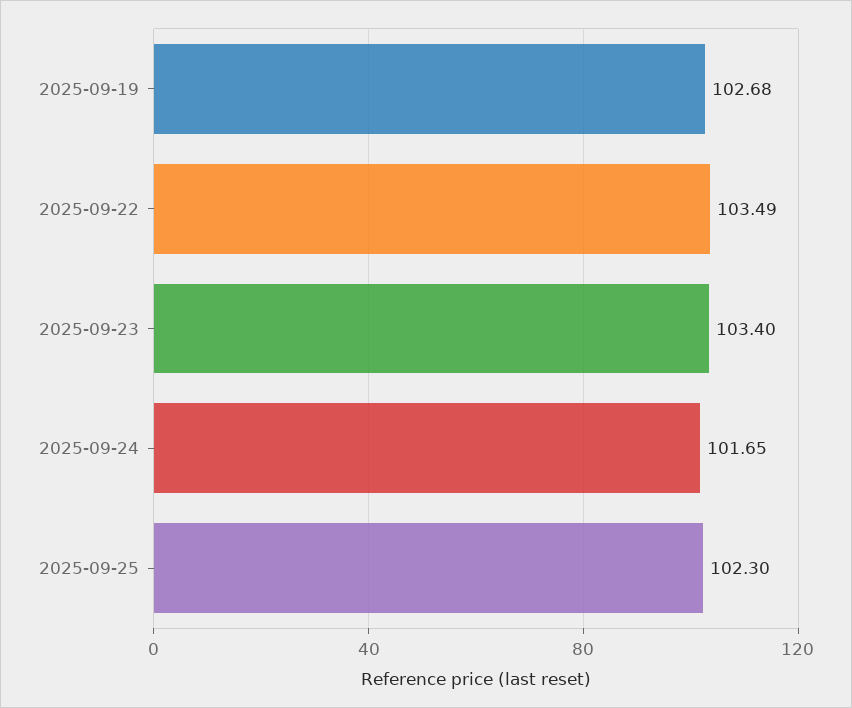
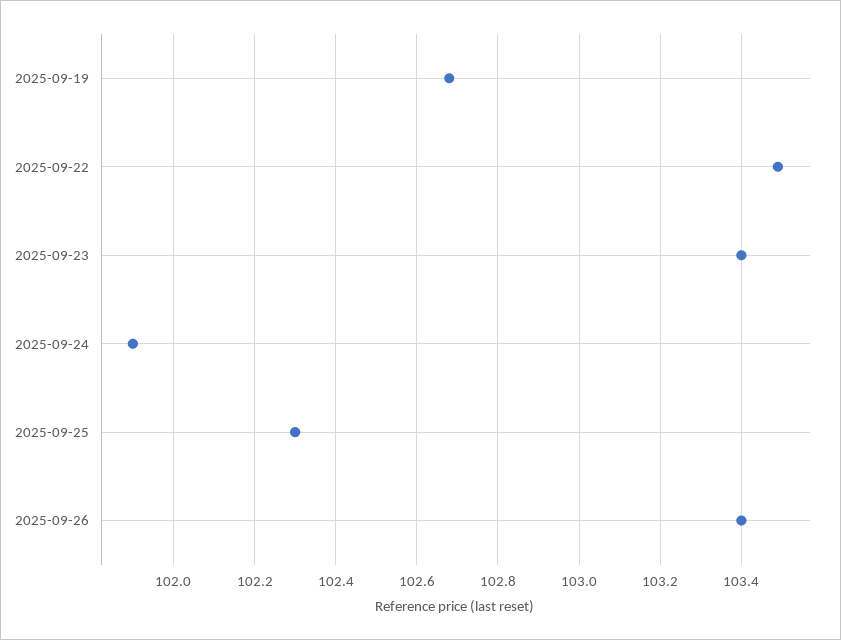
2025-09-24: 101.65 -> 101.9
2025-09-26: none -> 103.4

